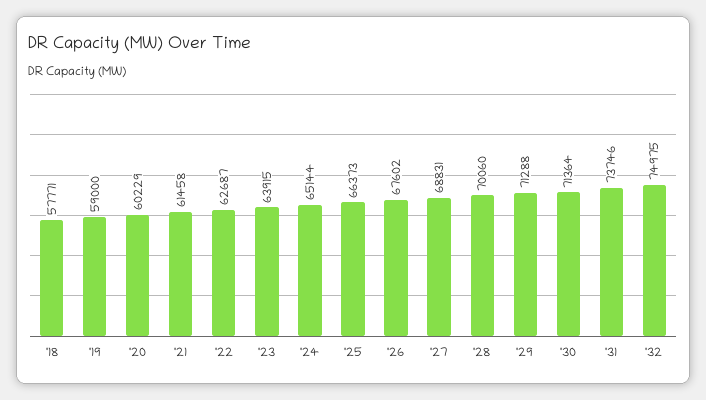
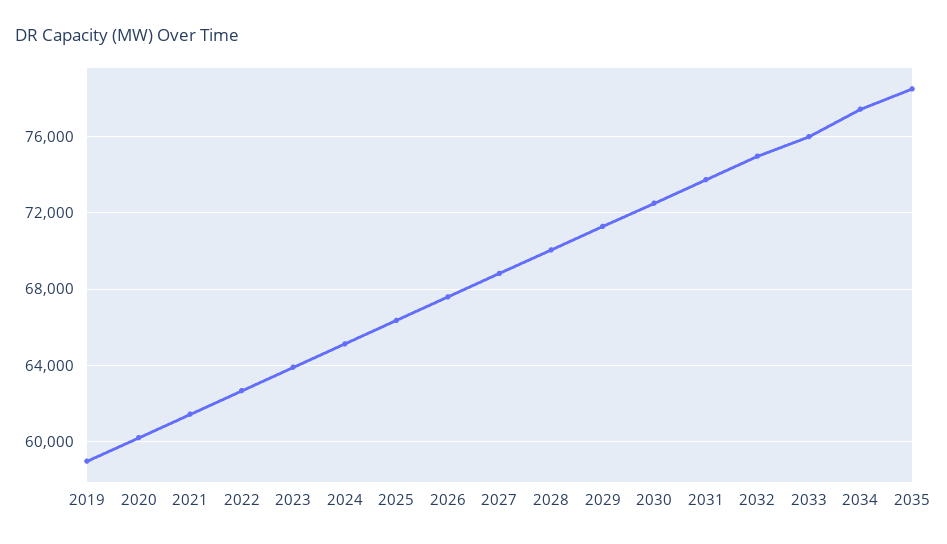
'18: 57771 -> none
'30: 71364 -> 72500
2033: none -> 76000
2034: none -> 77500
2035: none -> 78500

